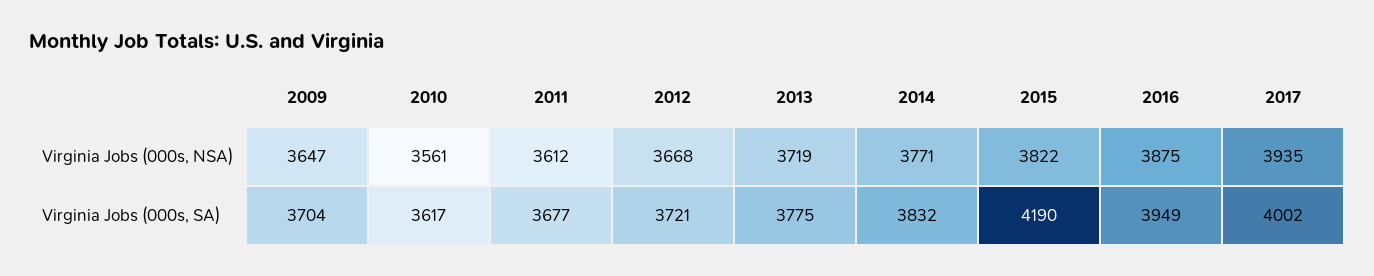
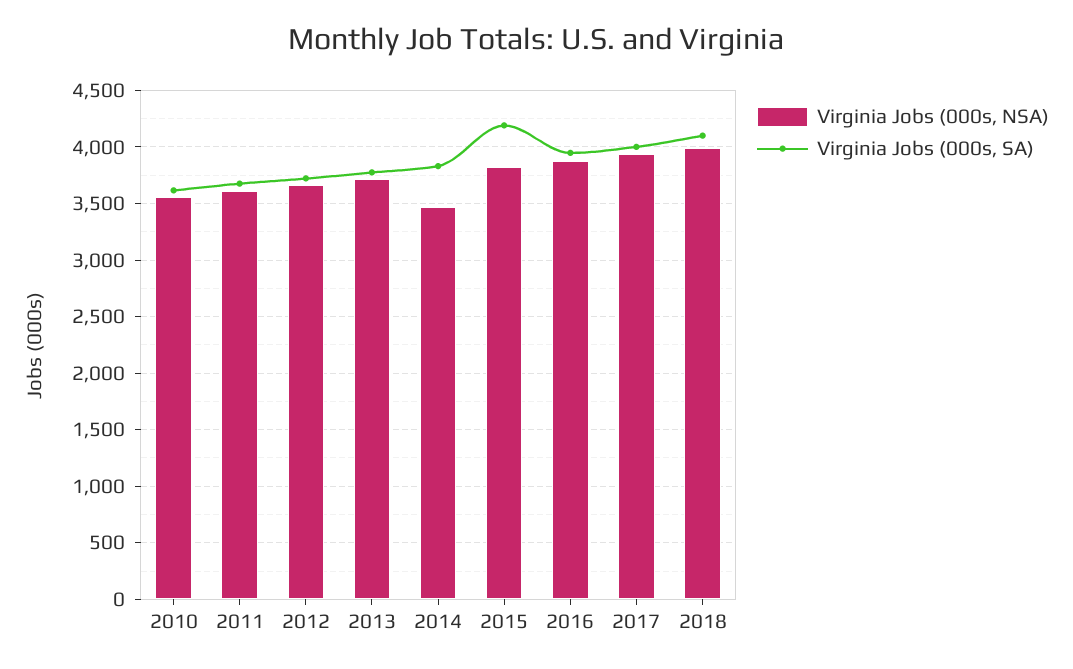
Virginia Jobs (000s, NSA), 2009: 3647 -> none
Virginia Jobs (000s, NSA), 2014: 3771 -> 3500
Virginia Jobs (000s, SA), 2009: 3704 -> none
Virginia Jobs (000s, NSA), 2018: none -> 4000
Virginia Jobs (000s, SA), 2018: none -> 4100

